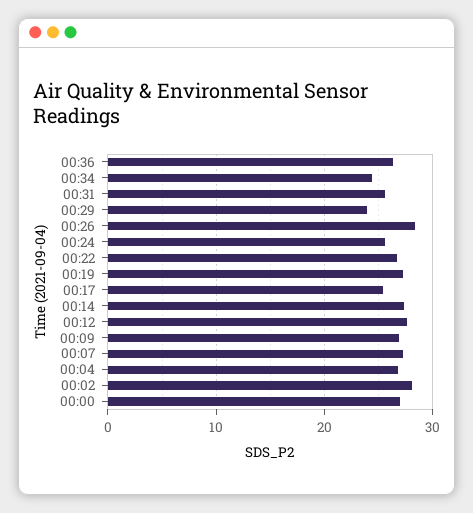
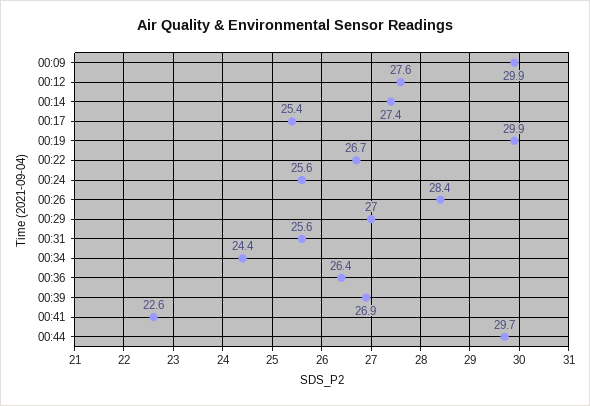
00:29: 24 -> 27
00:19: 27 -> 29.9
00:09: 27 -> 29.9
00:07: 27 -> none
00:04: 27 -> none
00:02: 28 -> none
00:00: 27 -> none
00:39: none -> 26.9
00:41: none -> 22.6
00:44: none -> 29.7

